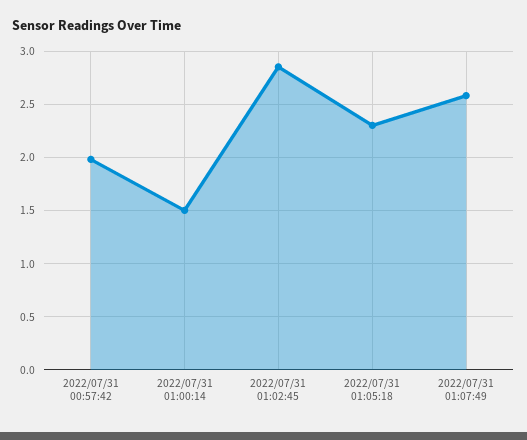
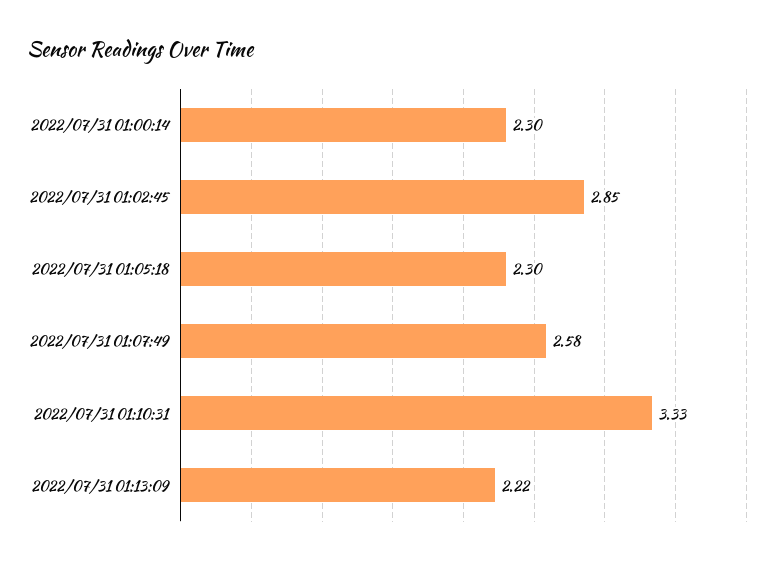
2022/07/31 00:57:42: 2 -> none
2022/07/31 01:00:14: 1.5 -> 2.3
2022/07/31 01:10:31: none -> 3.33
2022/07/31 01:13:09: none -> 2.22

